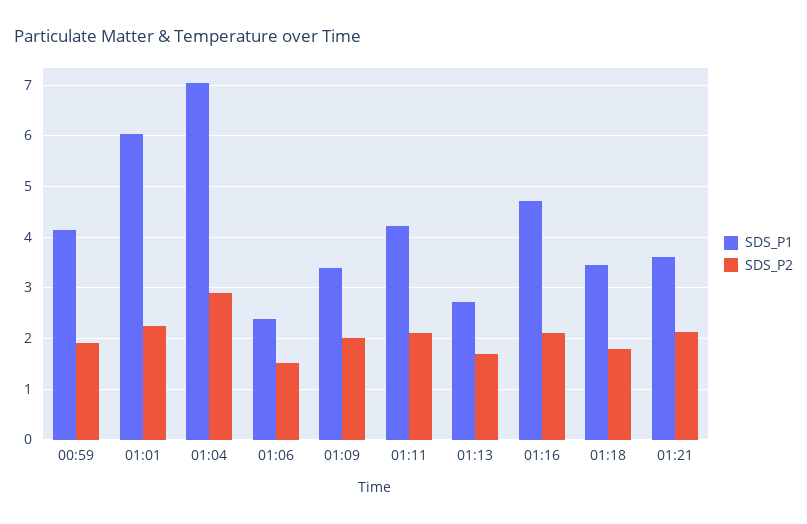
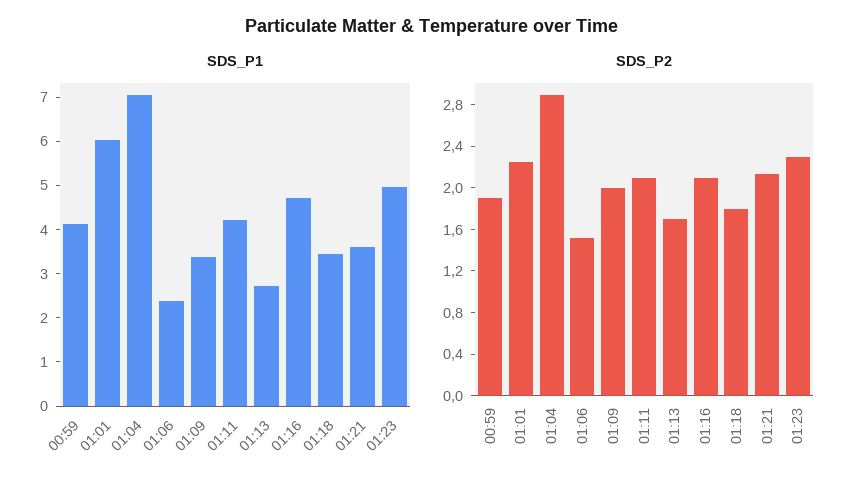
SDS_P1, 01:23: none -> 5
SDS_P2, 01:23: none -> 2.3

